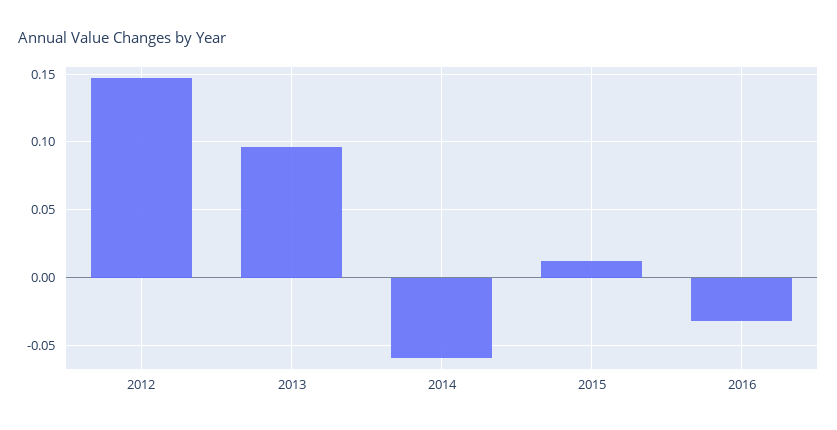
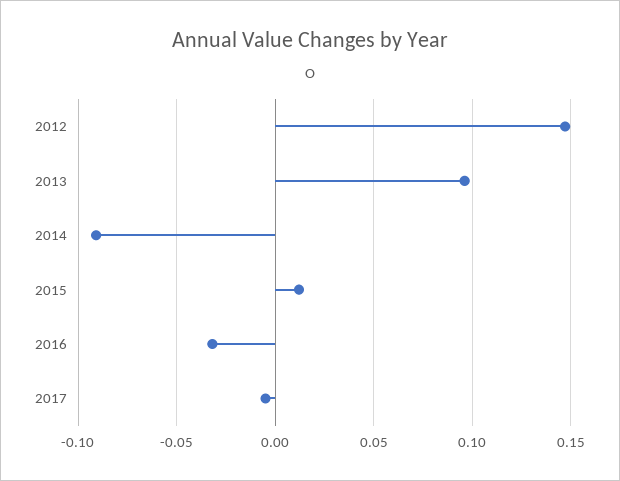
2014: -0.06 -> -0.09
2017: none -> -0.005

